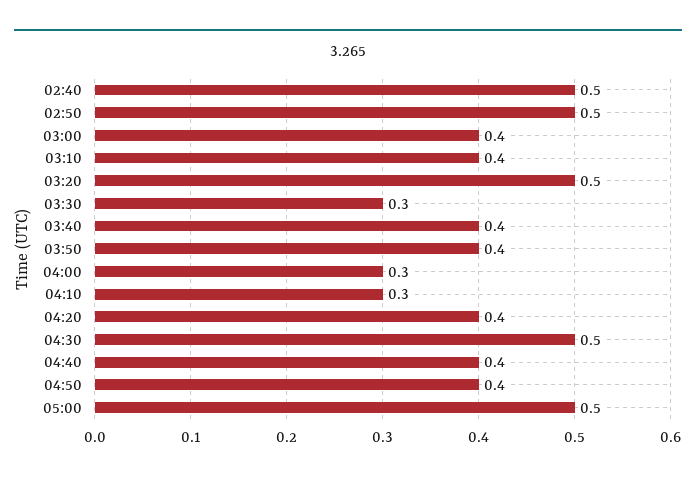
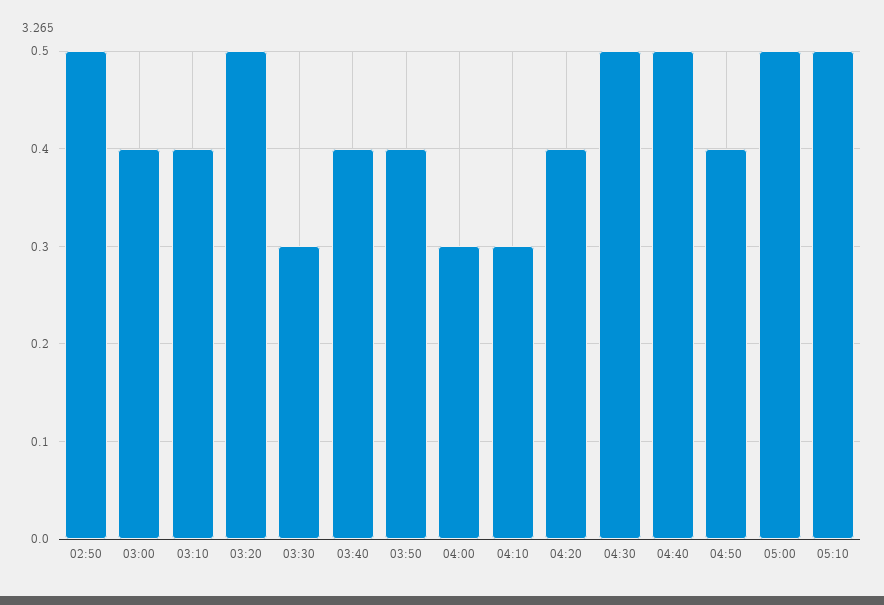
02:40: 0.5 -> none
04:40: 0.4 -> 0.5
05:10: none -> 0.5

